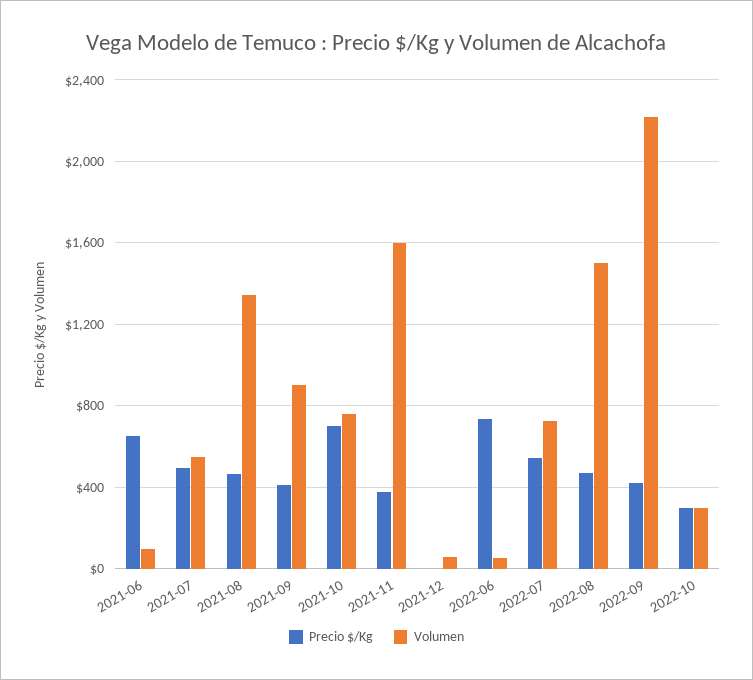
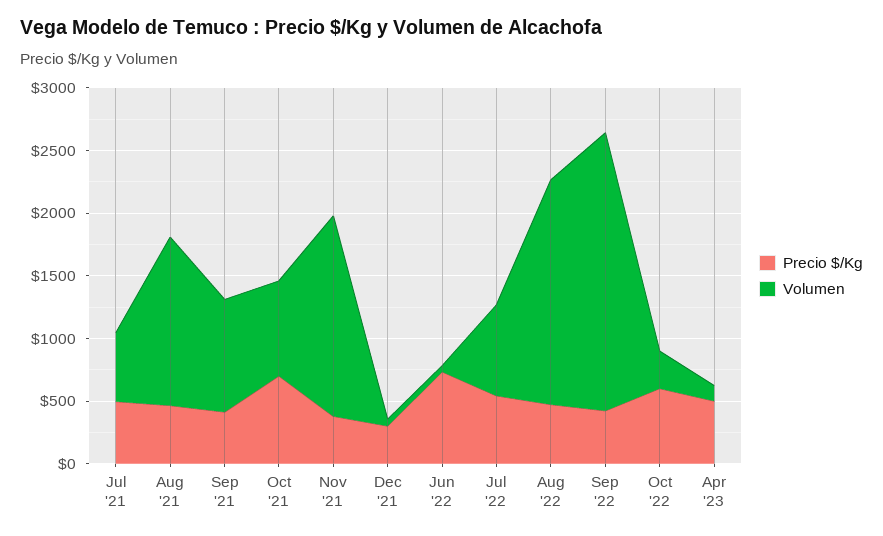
Precio $/Kg, 2021-06: 650 -> none
Volumen, 2021-06: 100 -> none
Precio $/Kg, 2021-12: 0 -> 300
Volumen, 2022-08: 1500 -> 1800
Precio $/Kg, 2022-10: 300 -> 600
Precio $/Kg, Apr '23: none -> 500
Volumen, Apr '23: none -> 100

